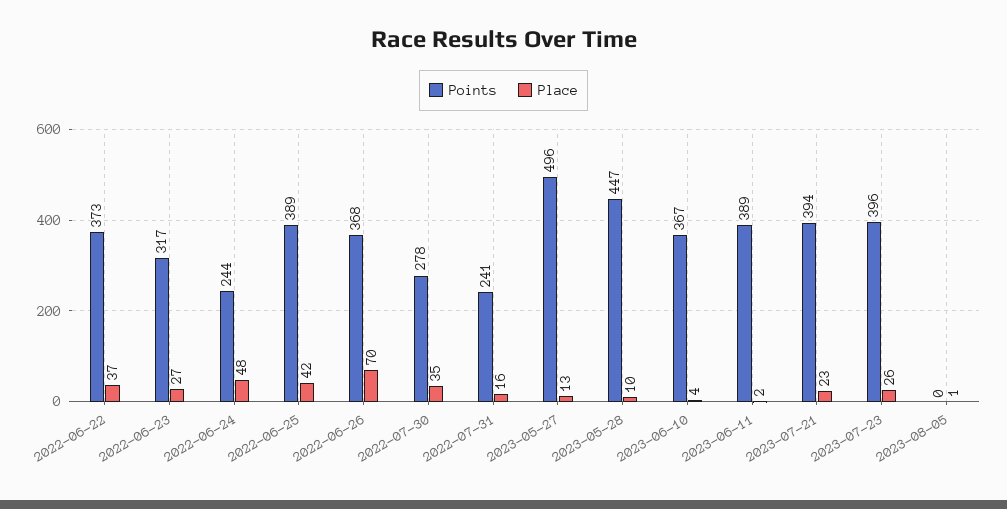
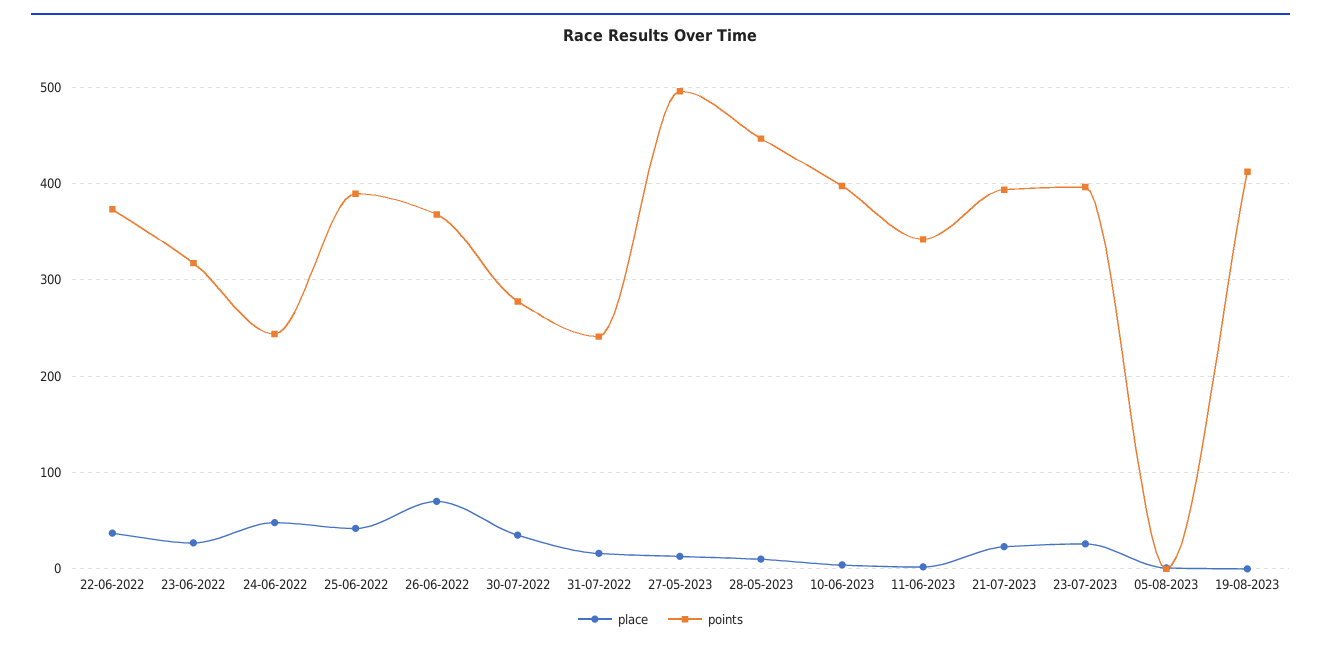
Points, 2023-06-10: 367 -> 400
Points, 2023-06-11: 389 -> 340
Place, 19-08-2023: none -> 0
Points, 19-08-2023: none -> 410

